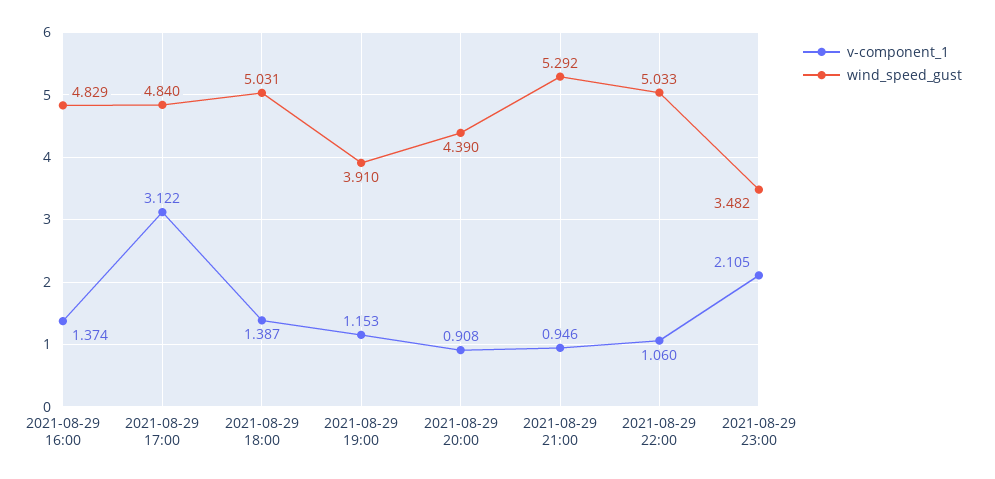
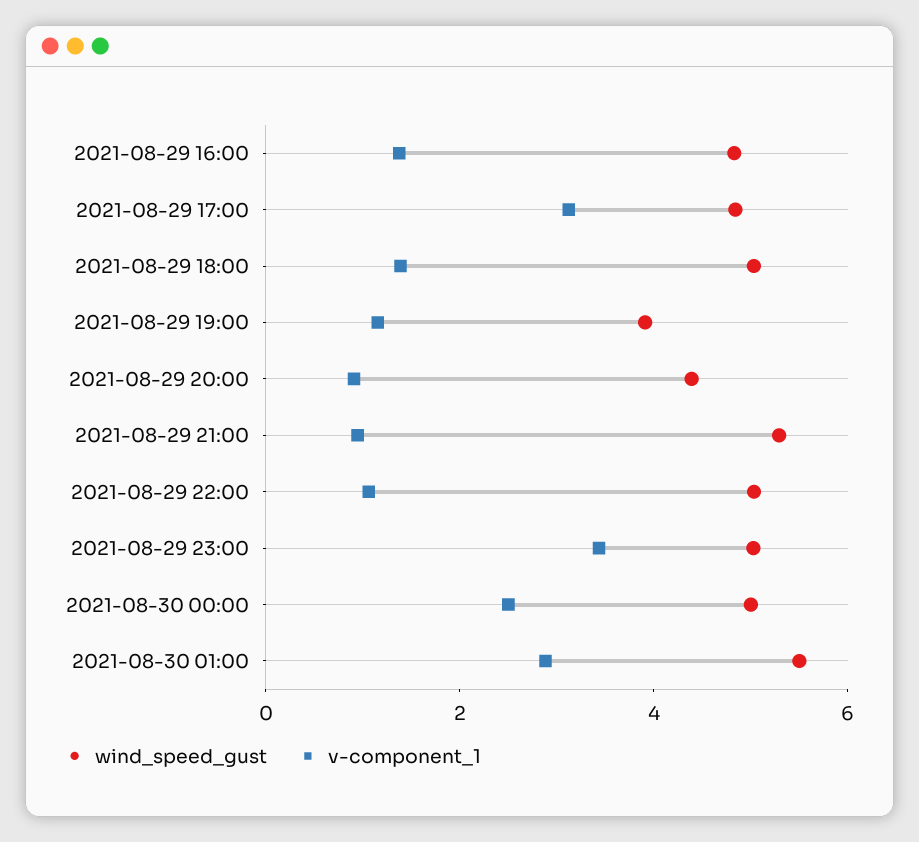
v-component_1, 2021-08-29 23:00: 2.105 -> 3.5
wind_speed_gust, 2021-08-29 23:00: 3.482 -> 5
wind_speed_gust, 2021-08-30 00:00: none -> 5
v-component_1, 2021-08-30 00:00: none -> 2.5
wind_speed_gust, 2021-08-30 01:00: none -> 5.5
v-component_1, 2021-08-30 01:00: none -> 3

